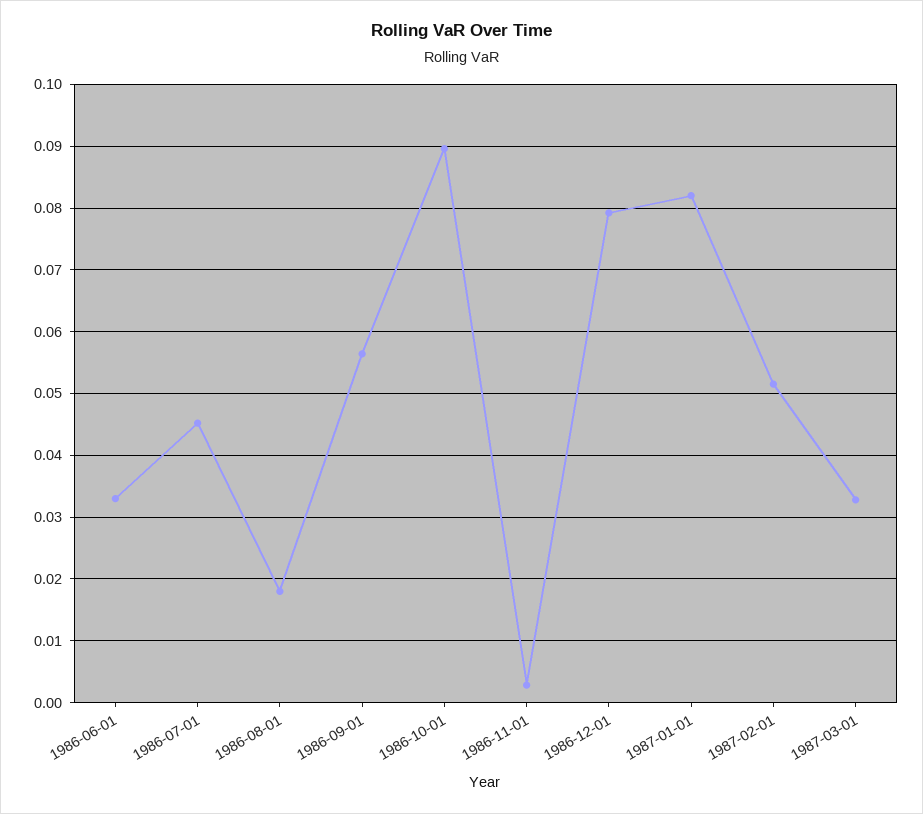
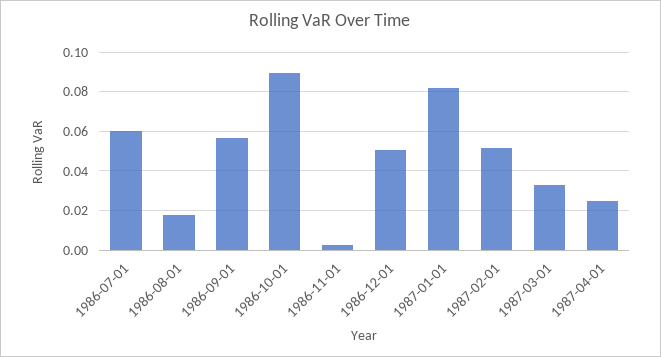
1986-06-01: 0.033 -> none
1986-07-01: 0.045 -> 0.06
1986-12-01: 0.079 -> 0.05
1987-04-01: none -> 0.025

